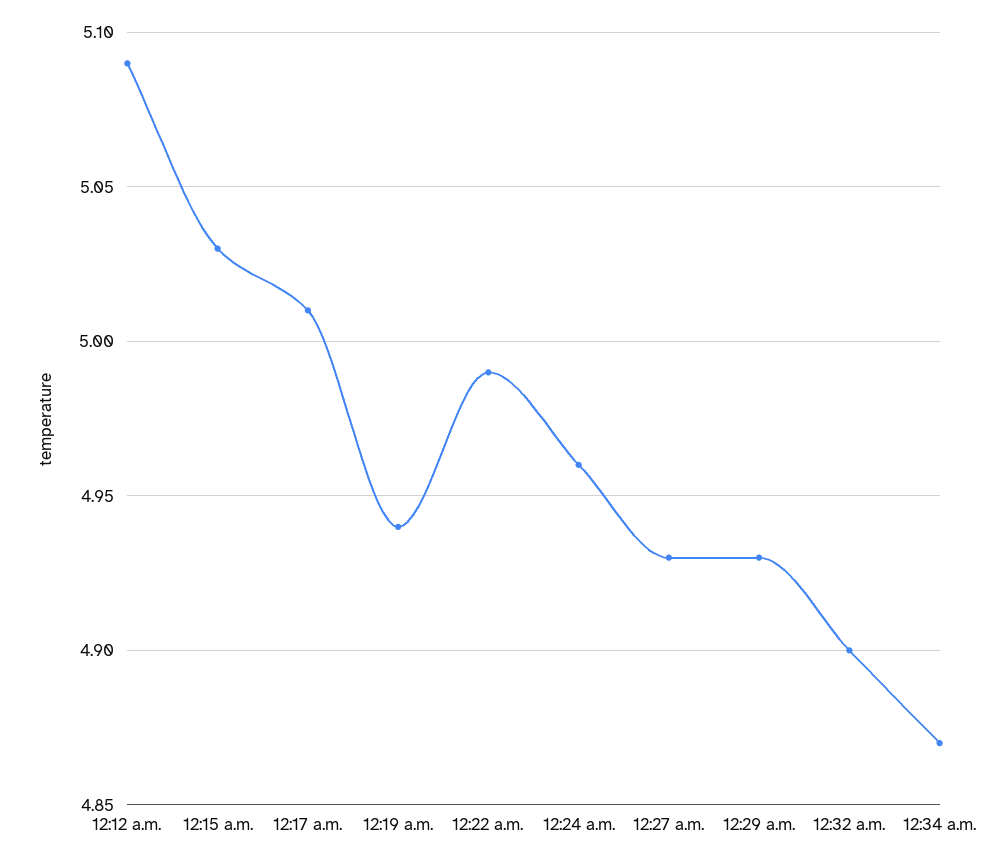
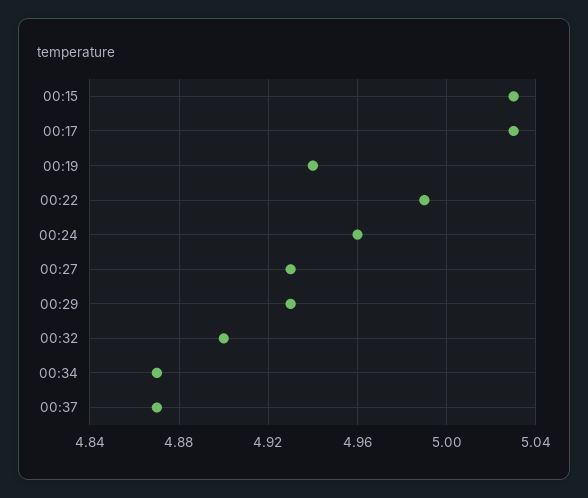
12:12 a.m.: 5.09 -> none
12:17 a.m.: 5.01 -> 5.03
00:37: none -> 4.87

